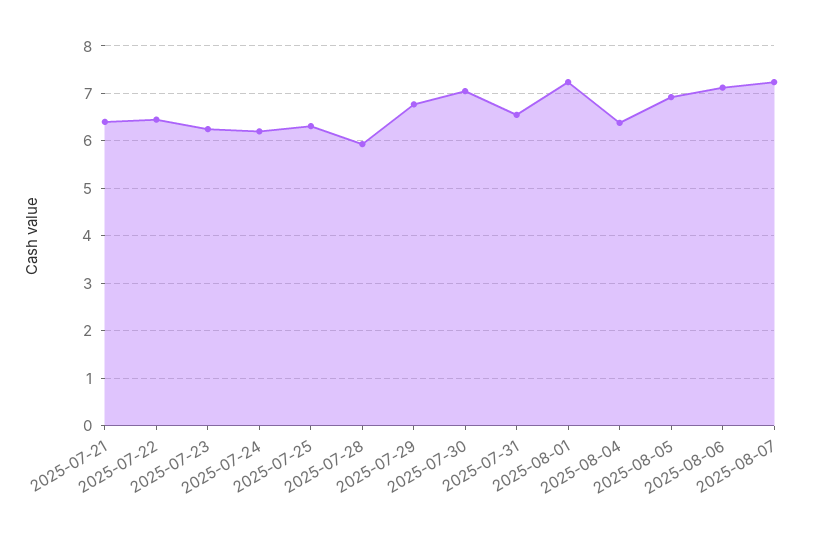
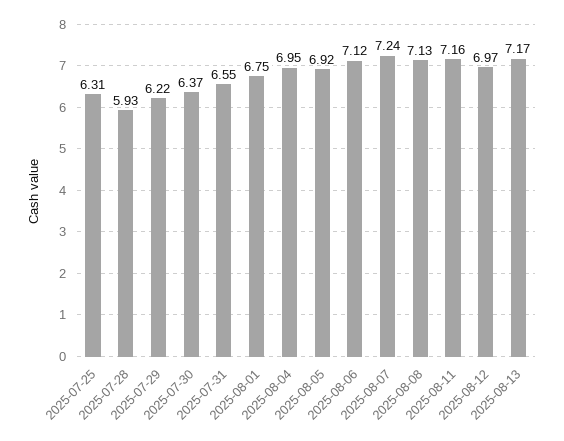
2025-07-21: 6.4 -> none
2025-07-22: 6.4 -> none
2025-07-23: 6.2 -> none
2025-07-24: 6.2 -> none
2025-07-29: 6.8 -> 6.22
2025-07-30: 7 -> 6.37
2025-08-01: 7.2 -> 6.75
2025-08-04: 6.4 -> 6.95
2025-08-08: none -> 7.13
2025-08-11: none -> 7.16
2025-08-12: none -> 6.97
2025-08-13: none -> 7.17

